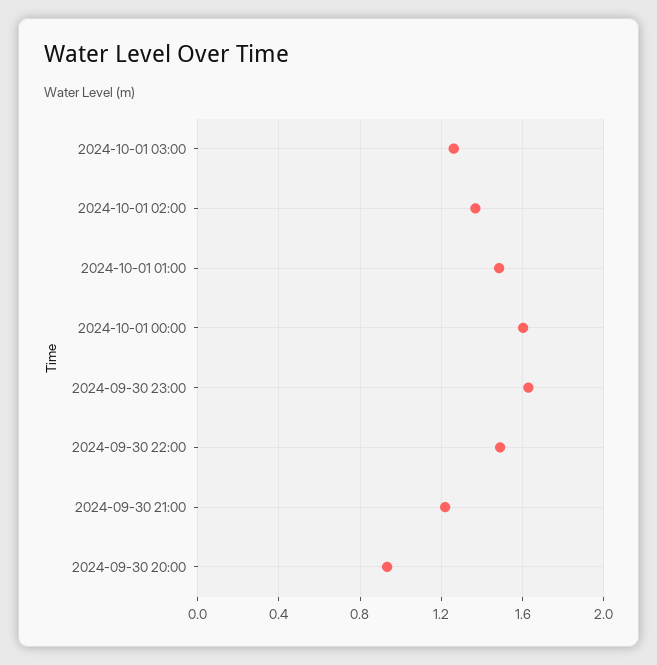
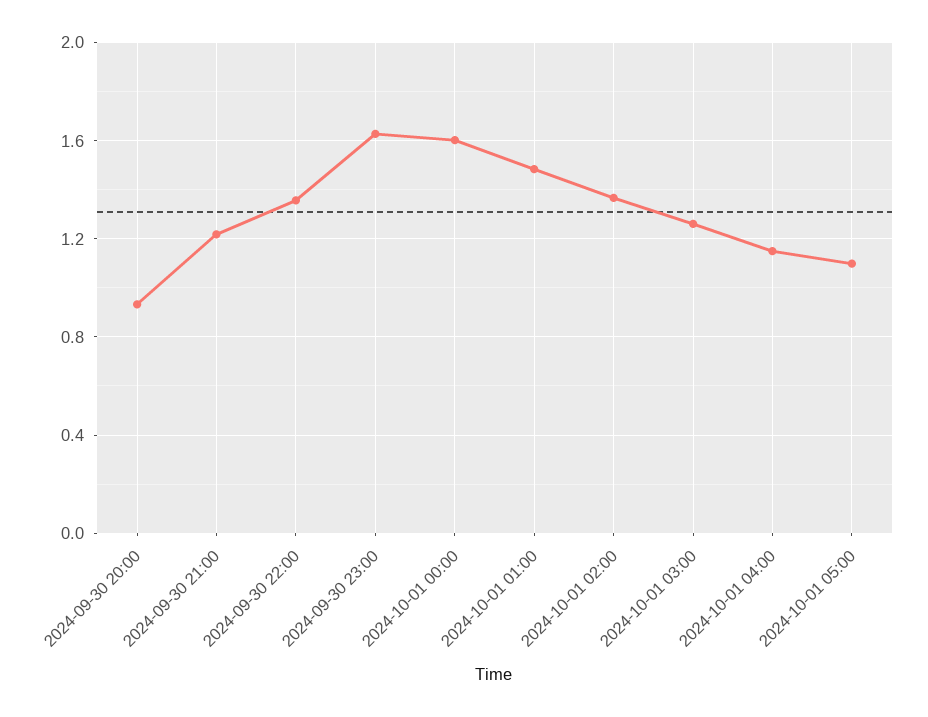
2024-09-30 22:00: 1.5 -> 1.35
2024-10-01 04:00: none -> 1.15
2024-10-01 05:00: none -> 1.1

